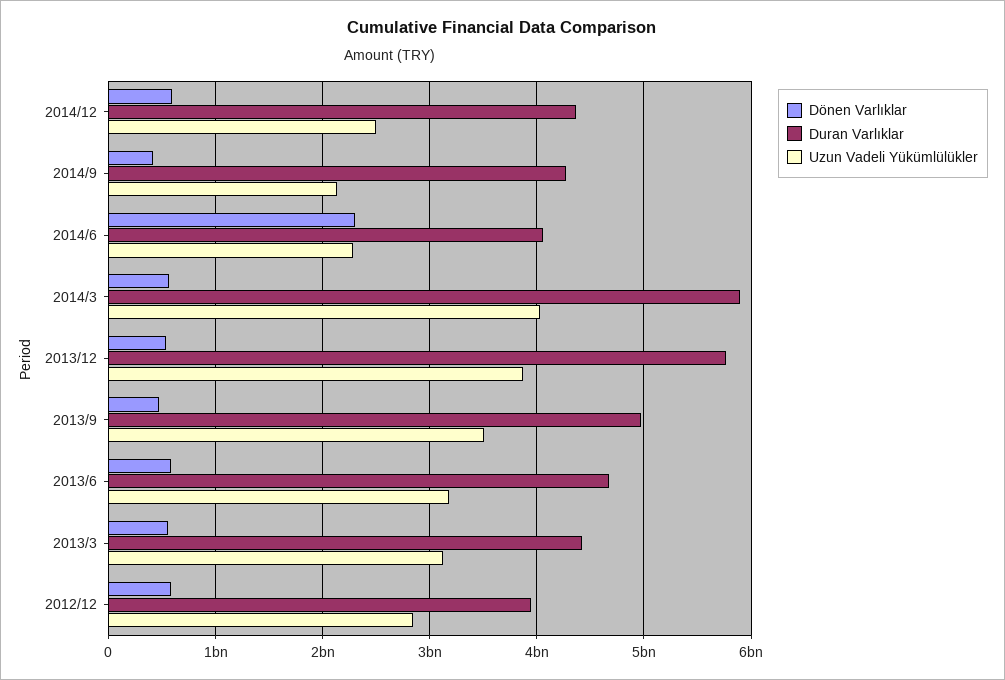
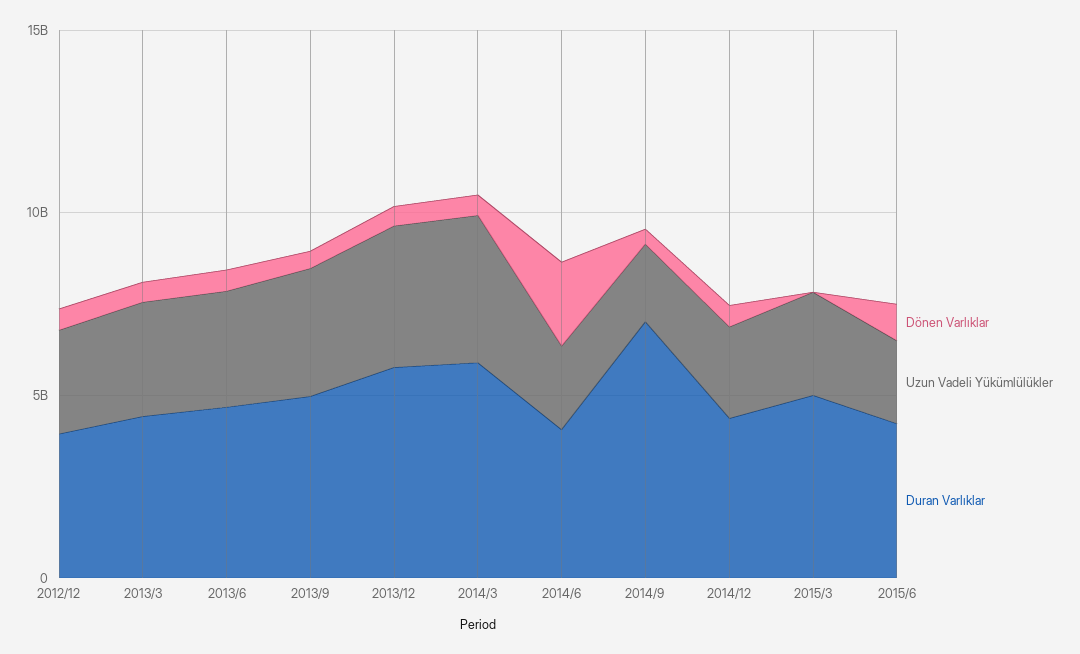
Duran Varlıklar, 2014/9: 4300000000 -> 7000000000
Dönen Varlıklar, 2015/3: none -> 0
Uzun Vadeli Yükümlülükler, 2015/3: none -> 3000000000
Duran Varlıklar, 2015/3: none -> 5000000000
Dönen Varlıklar, 2015/6: none -> 1000000000
Uzun Vadeli Yükümlülükler, 2015/6: none -> 2000000000
Duran Varlıklar, 2015/6: none -> 4000000000

